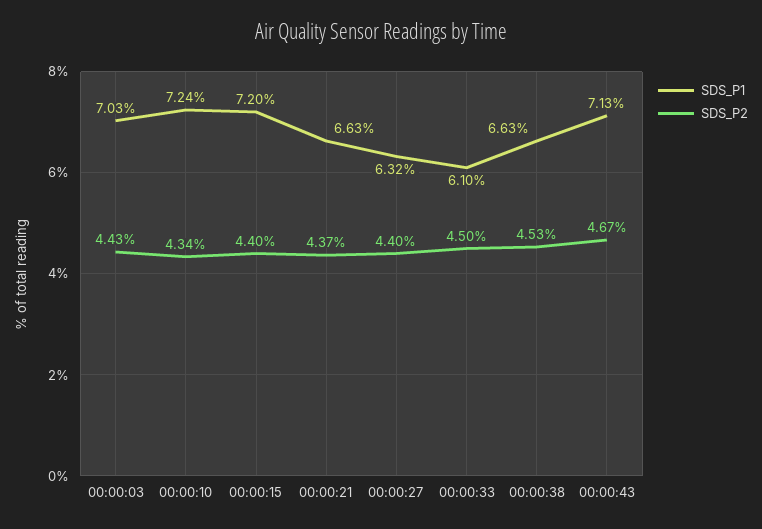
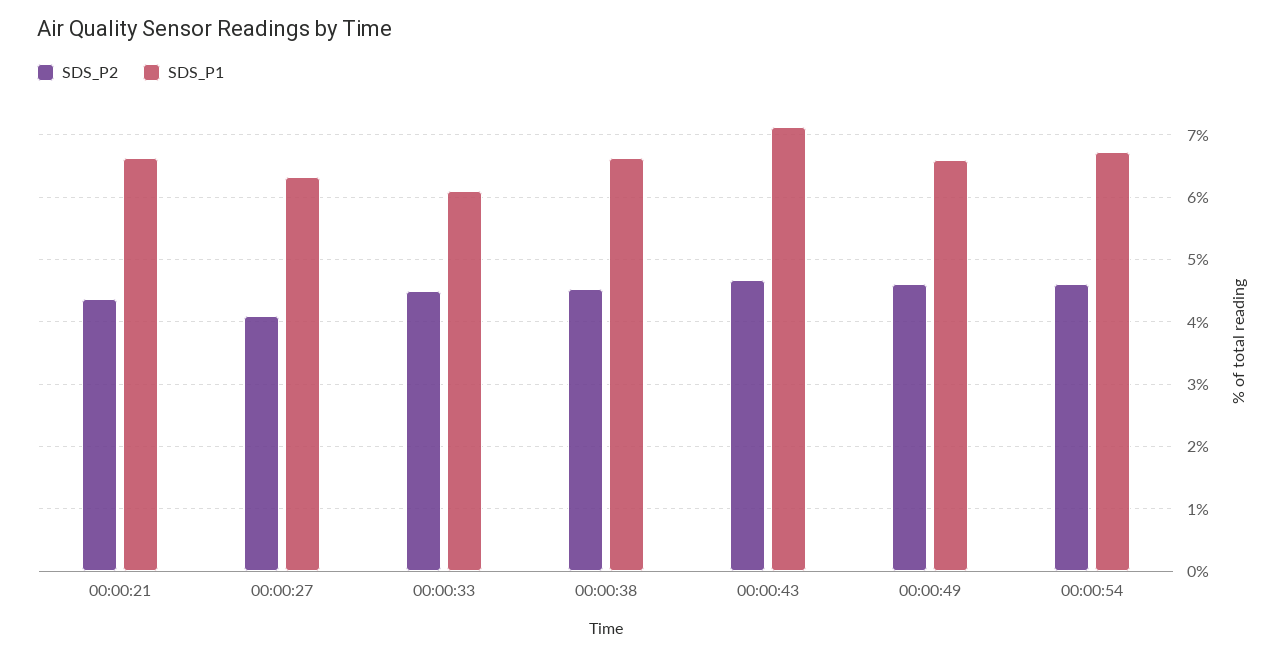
SDS_P1, 00:00:03: 7.03 -> none
SDS_P2, 00:00:03: 4.43 -> none
SDS_P1, 00:00:10: 7.24 -> none
SDS_P2, 00:00:10: 4.34 -> none
SDS_P1, 00:00:15: 7.2 -> none
SDS_P2, 00:00:15: 4.4 -> none
SDS_P2, 00:00:27: 4.4 -> 4.1
SDS_P2, 00:00:49: none -> 4.6
SDS_P1, 00:00:49: none -> 6.6
SDS_P2, 00:00:54: none -> 4.6
SDS_P1, 00:00:54: none -> 6.7

